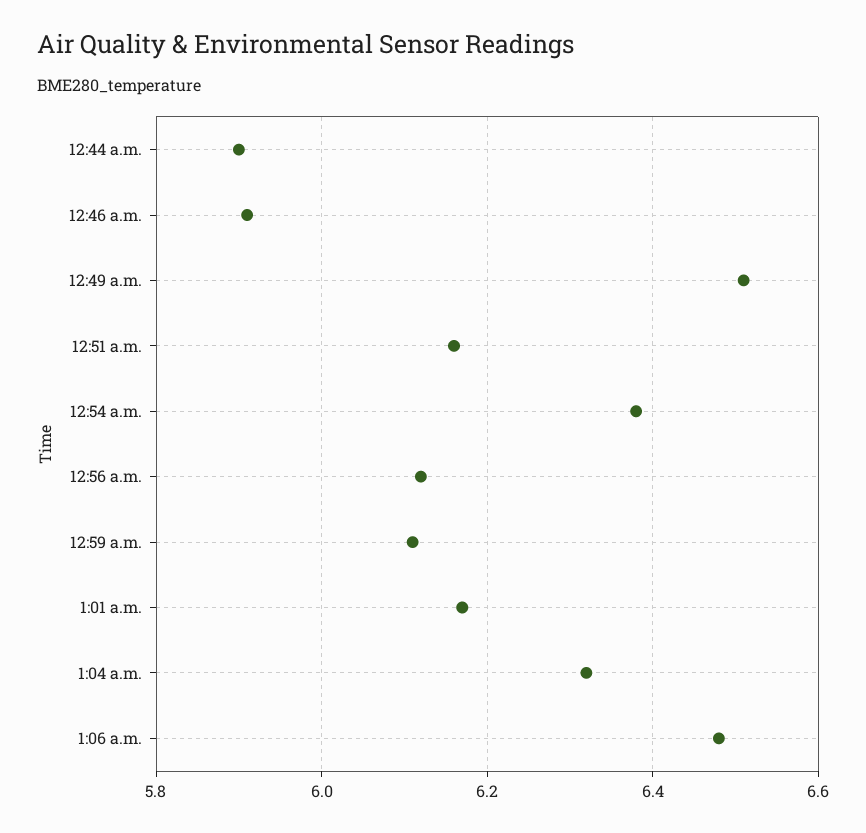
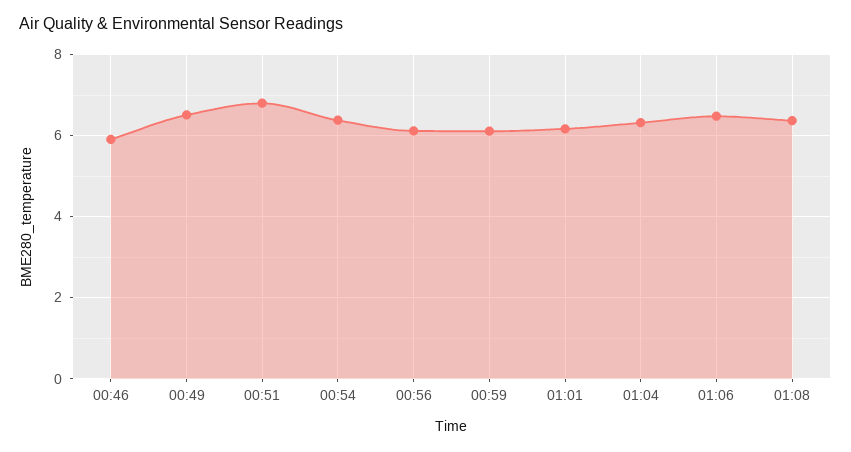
12:44 a.m.: 5.9 -> none
12:51 a.m.: 6.15 -> 6.8
01:08: none -> 6.4

